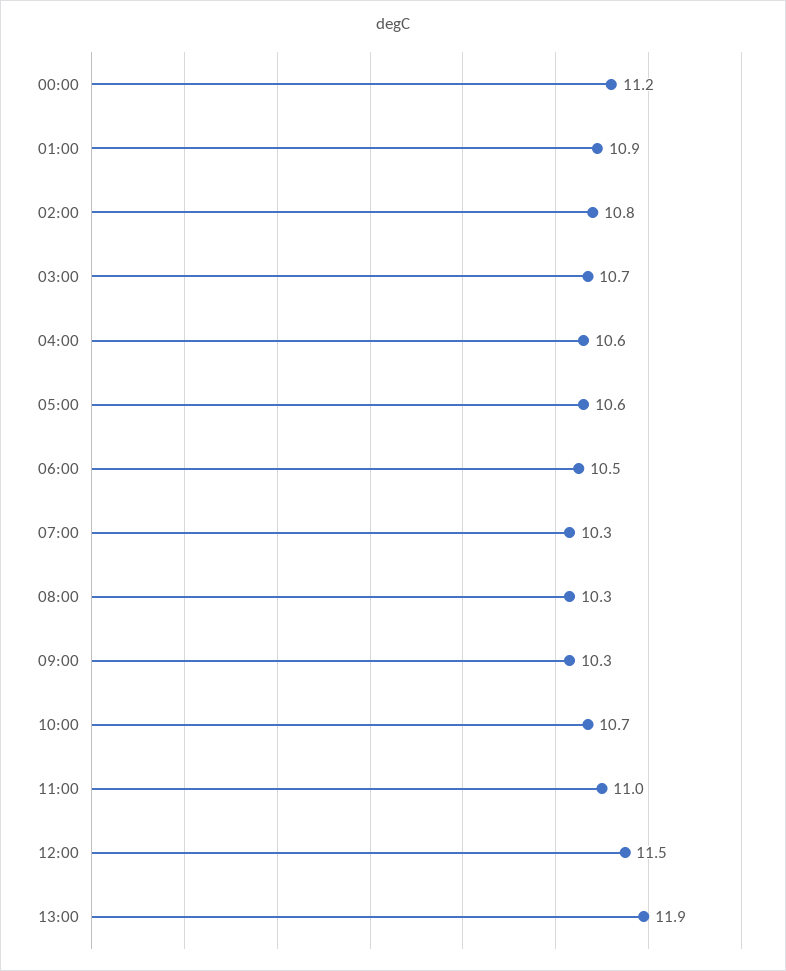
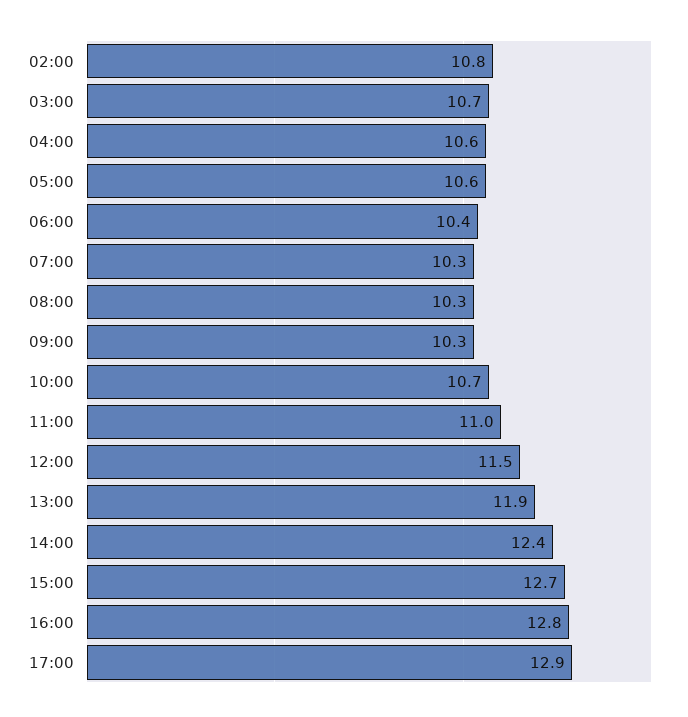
00:00: 11.2 -> none
01:00: 10.9 -> none
06:00: 10.5 -> 10.4
14:00: none -> 12.4
15:00: none -> 12.7
16:00: none -> 12.8
17:00: none -> 12.9

